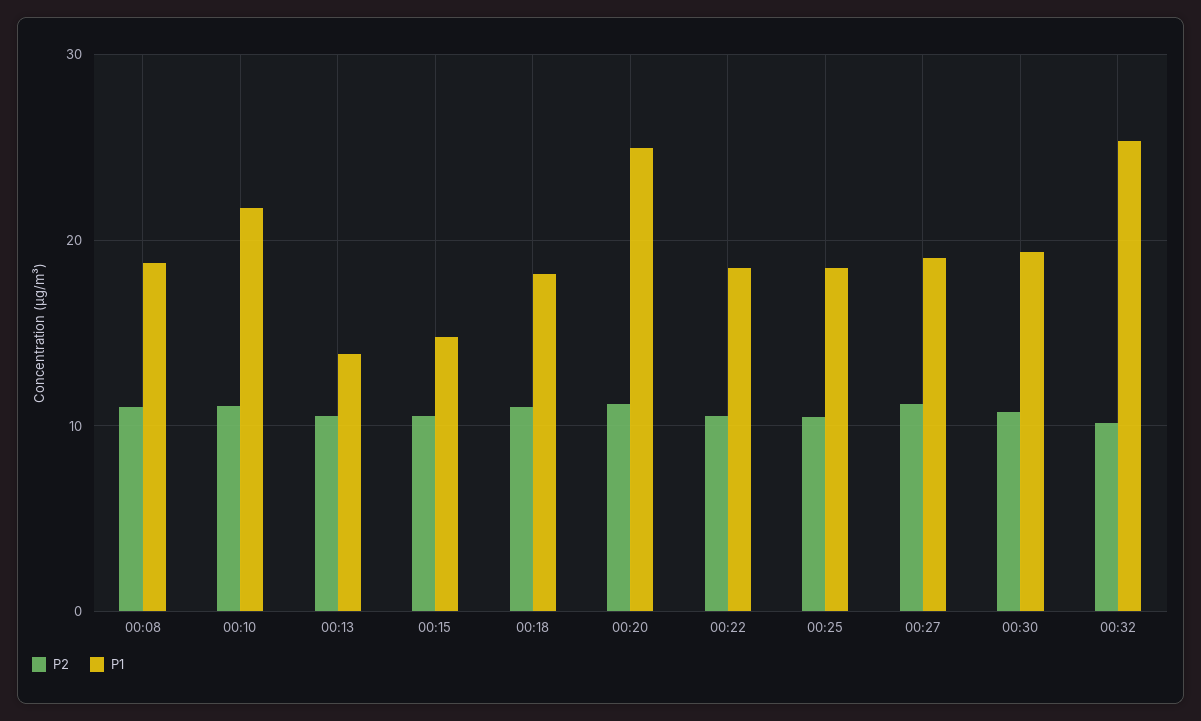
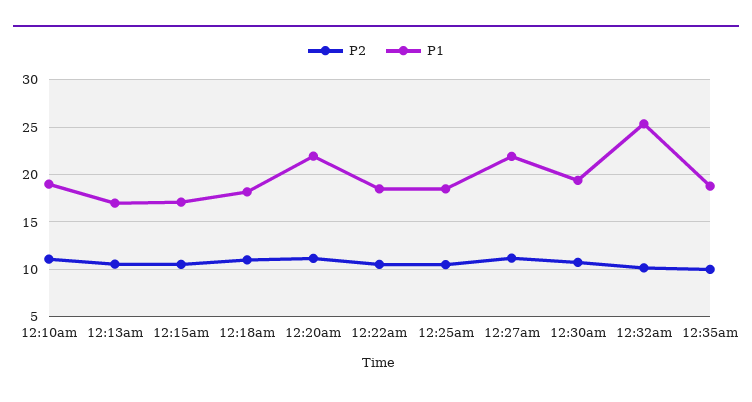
P2, 00:08: 11 -> none
P1, 00:08: 19 -> none
P1, 00:10: 22 -> 19
P1, 00:13: 14 -> 17
P1, 00:15: 15 -> 17
P1, 00:20: 25 -> 22
P1, 00:27: 19 -> 22
P2, 12:35am: none -> 10
P1, 12:35am: none -> 19

